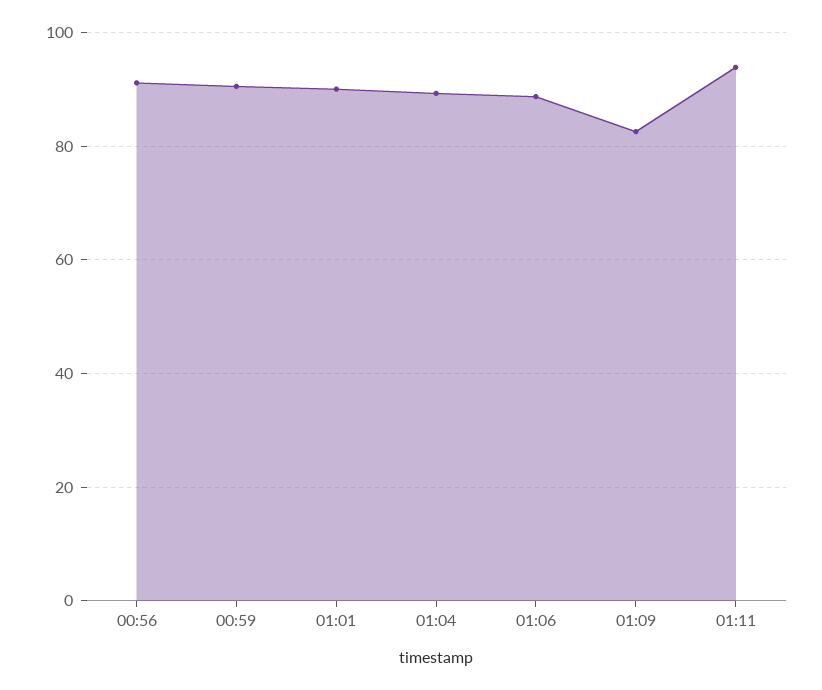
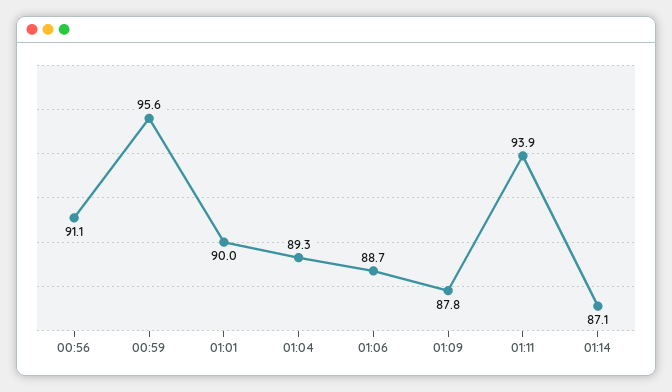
00:59: 90 -> 95.6
01:09: 82 -> 87.8
01:14: none -> 87.1

